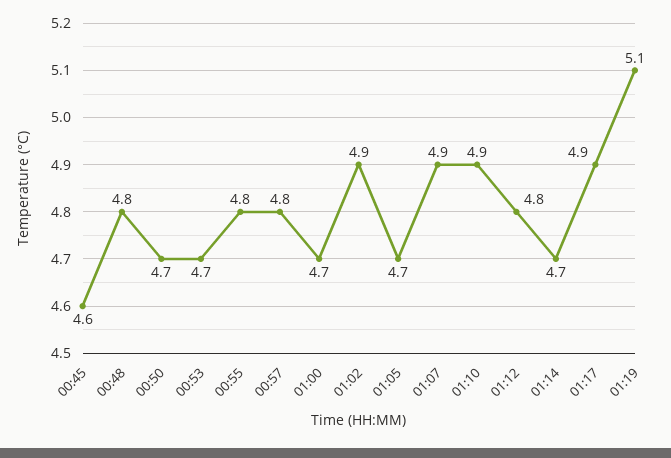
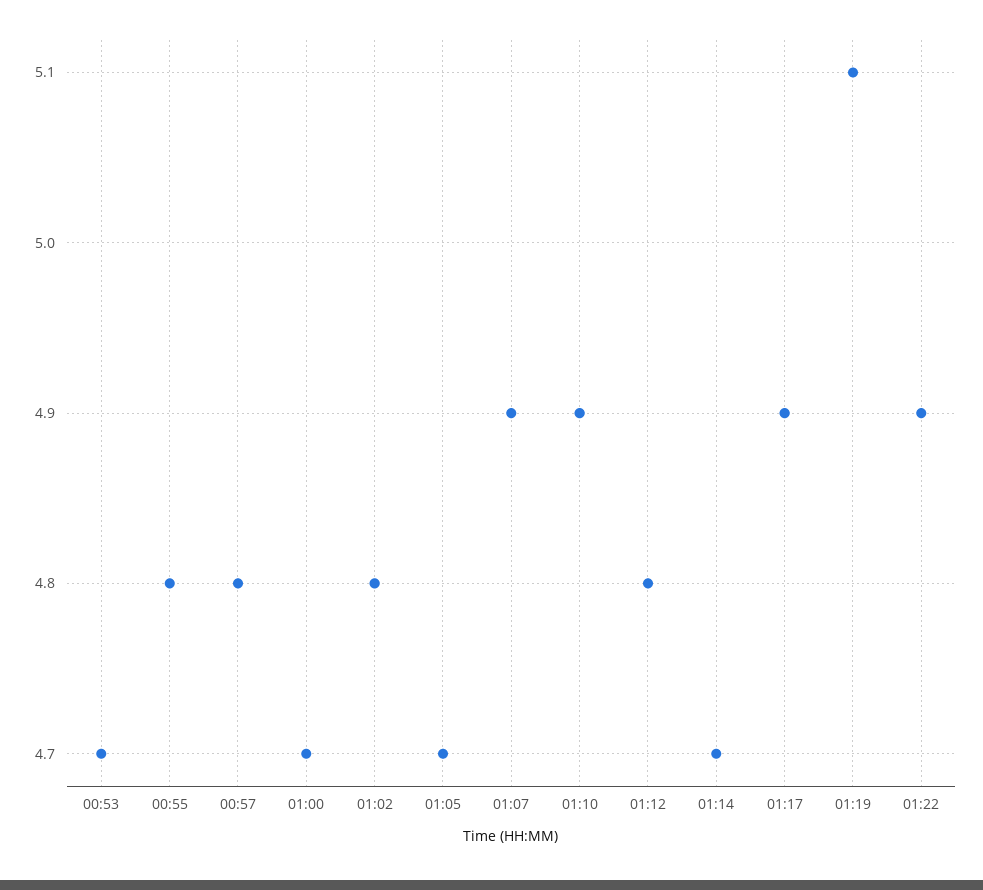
00:45: 4.6 -> none
00:48: 4.8 -> none
00:50: 4.7 -> none
01:02: 4.9 -> 4.8
01:22: none -> 4.9

